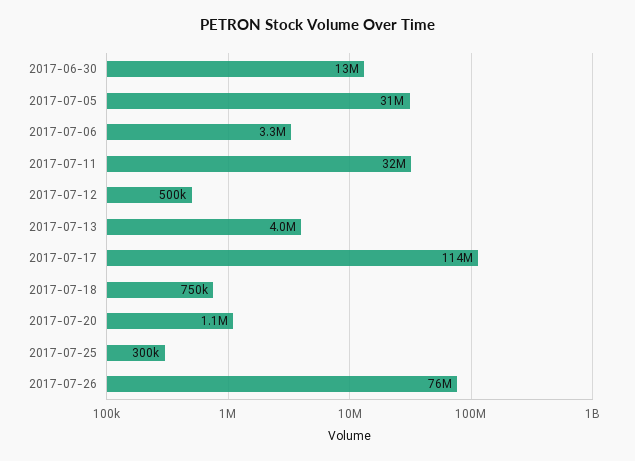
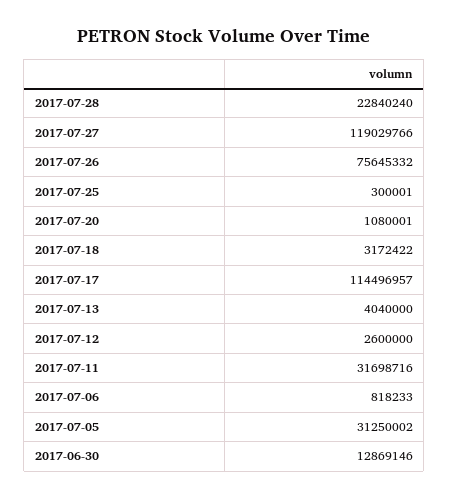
2017-07-06: 3300000 -> 818233
2017-07-12: 500000 -> 2600000
2017-07-18: 750000 -> 3172422
2017-07-28: none -> 22840240
2017-07-27: none -> 119029766

